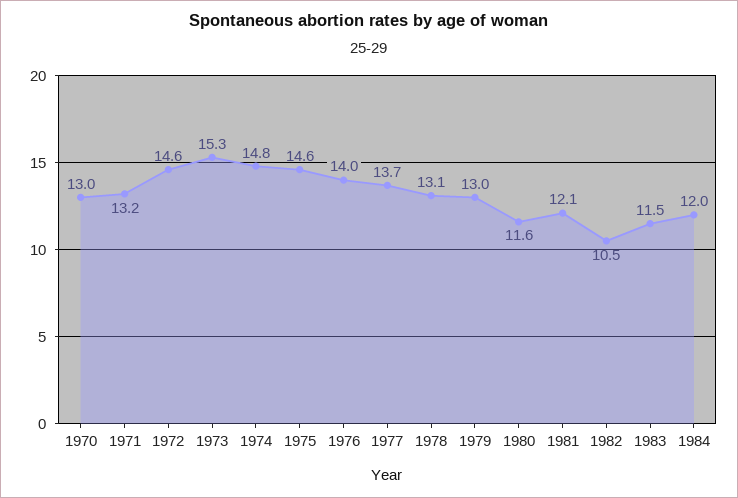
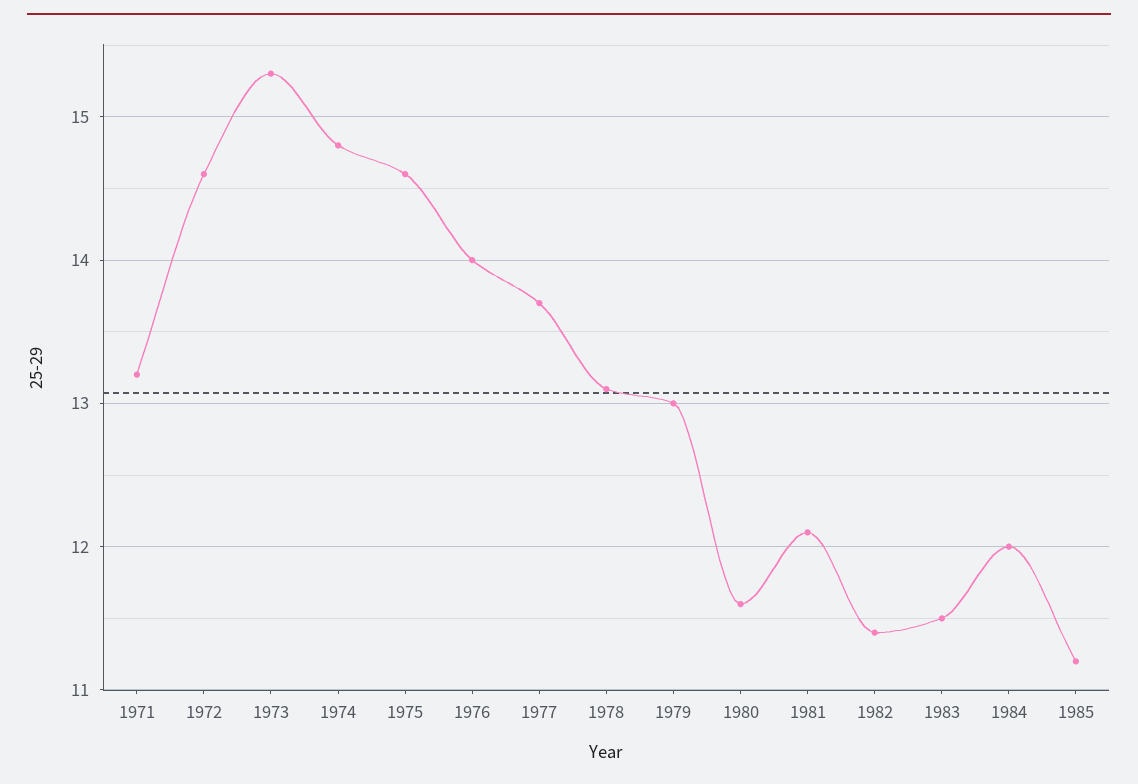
1970: 13 -> none
1982: 10.5 -> 11.4
1985: none -> 11.2

